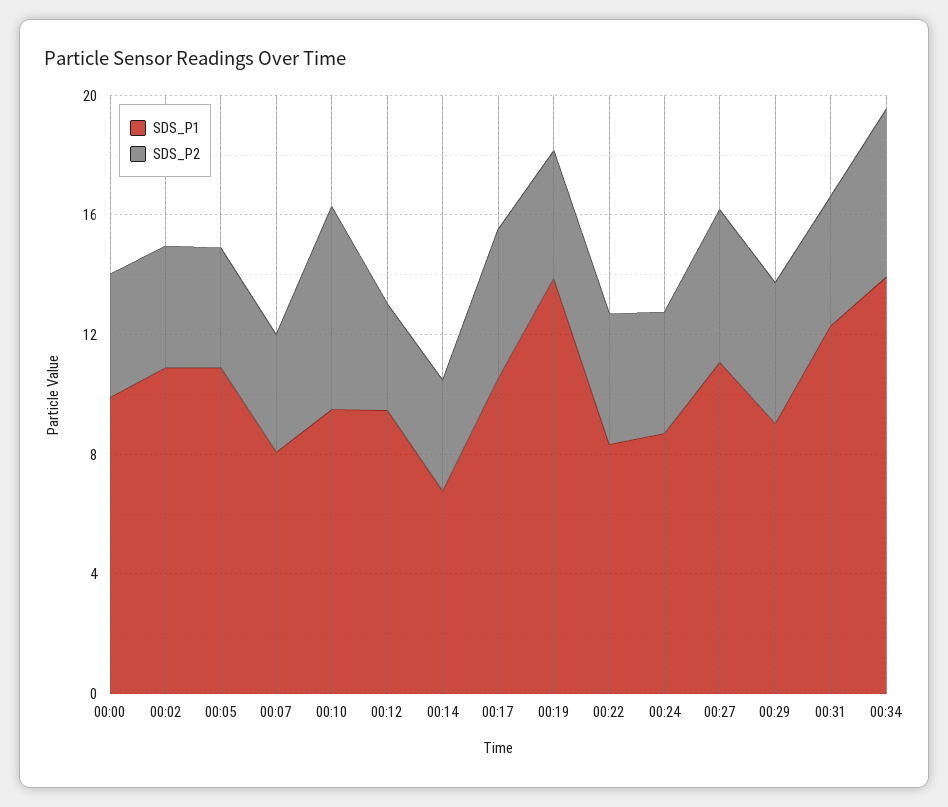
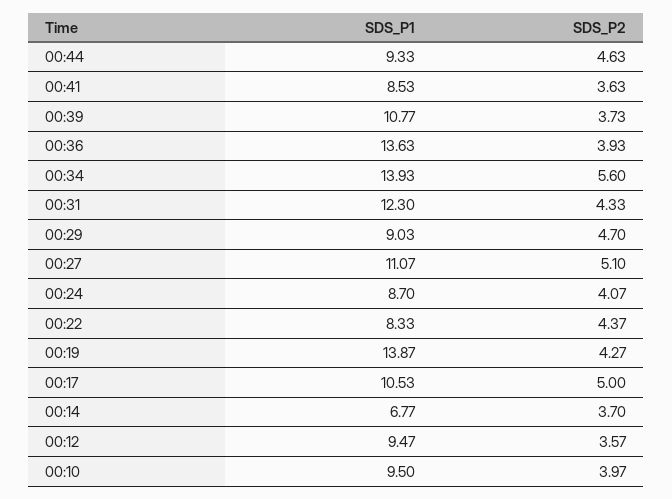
SDS_P1, 00:00: 10 -> none
SDS_P2, 00:00: 4 -> none
SDS_P1, 00:02: 11 -> none
SDS_P2, 00:02: 4 -> none
SDS_P1, 00:05: 11 -> none
SDS_P2, 00:05: 4 -> none
SDS_P1, 00:07: 8 -> none
SDS_P2, 00:07: 4 -> none
SDS_P2, 00:10: 7 -> 3.97
SDS_P1, 00:44: none -> 9.33
SDS_P2, 00:44: none -> 4.63
SDS_P1, 00:41: none -> 8.53
SDS_P2, 00:41: none -> 3.63
SDS_P1, 00:39: none -> 10.77
SDS_P2, 00:39: none -> 3.73
SDS_P1, 00:36: none -> 13.63
SDS_P2, 00:36: none -> 3.93

